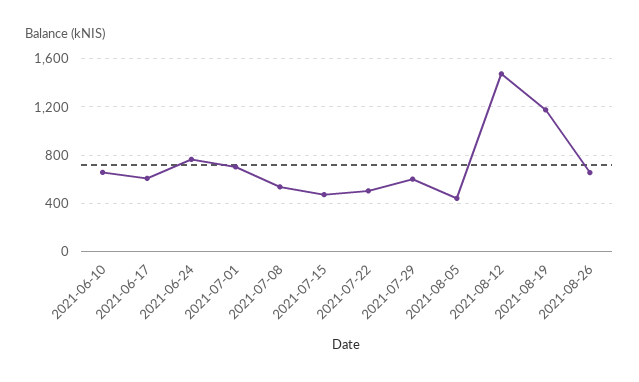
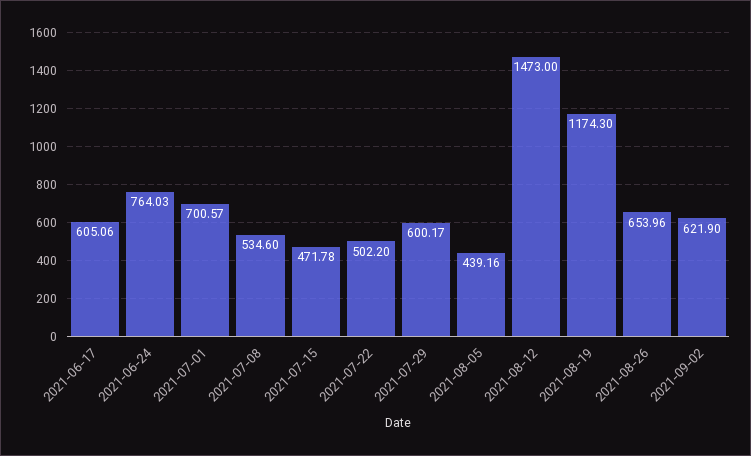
2021-06-10: 650 -> none
2021-09-02: none -> 621.9

